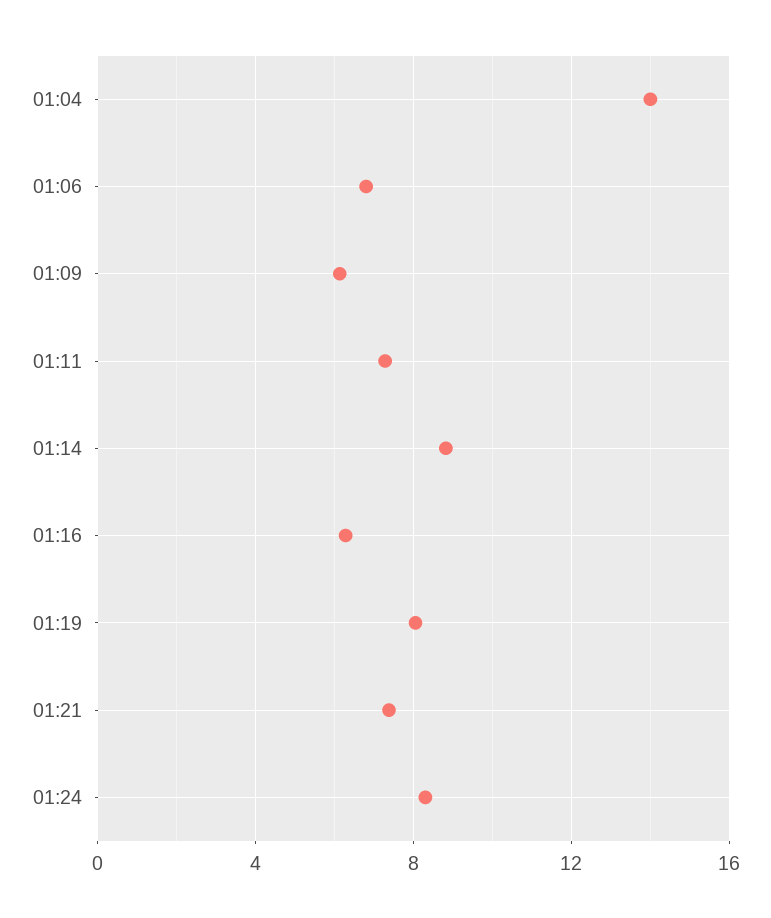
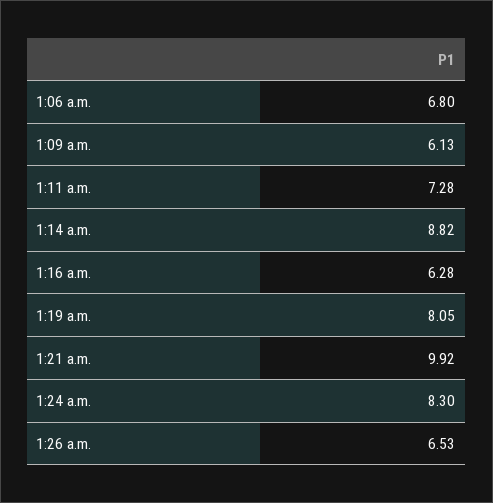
01:04: 14 -> none
01:21: 7.5 -> 9.92
1:26 a.m.: none -> 6.53

